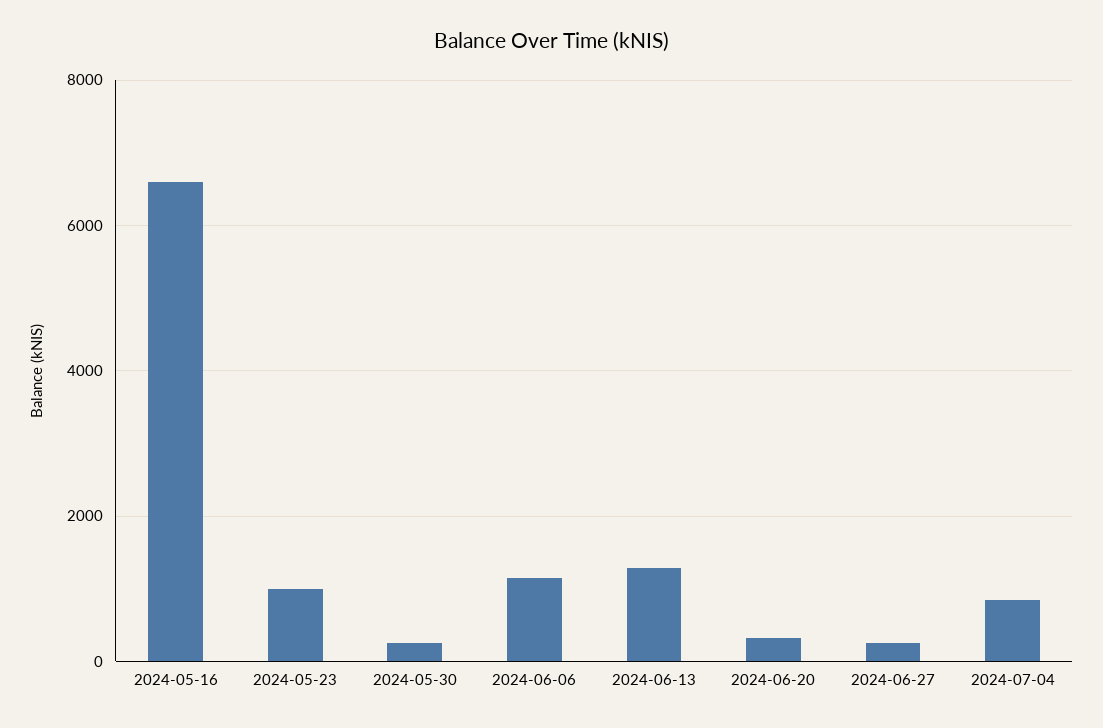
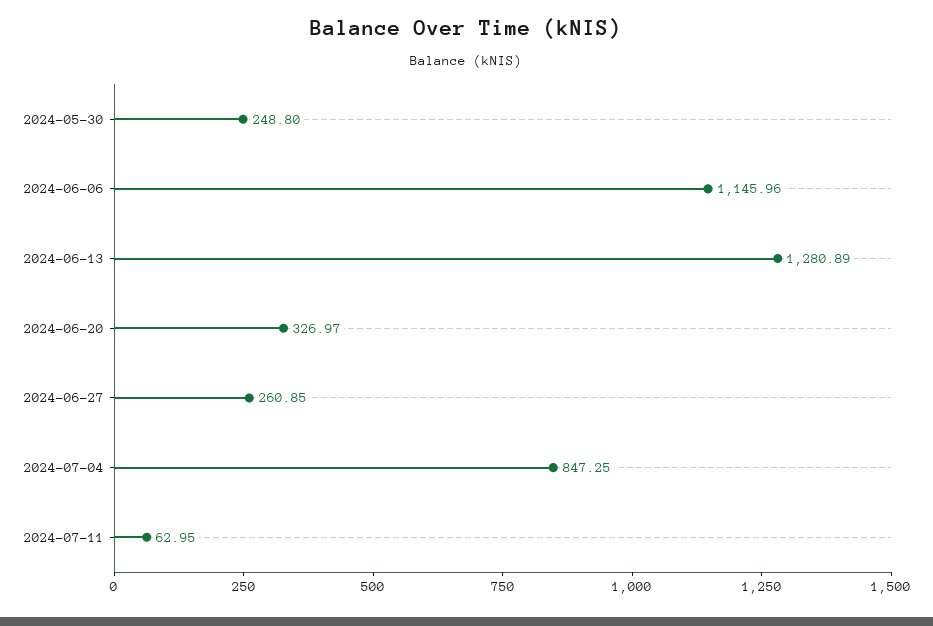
2024-05-16: 6600 -> none
2024-05-23: 1000 -> none
2024-07-11: none -> 62.95

